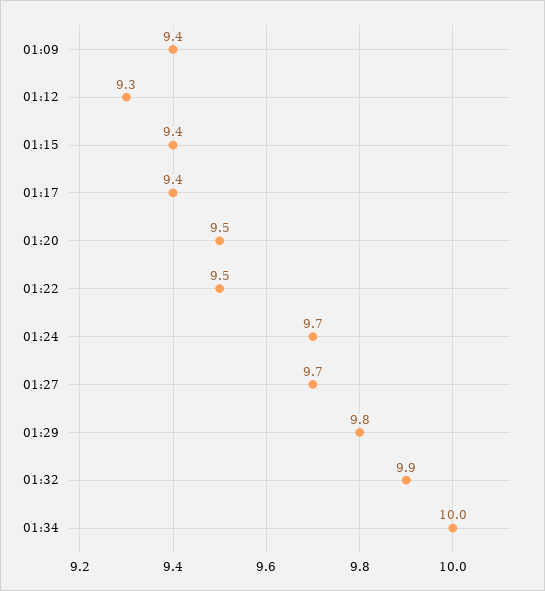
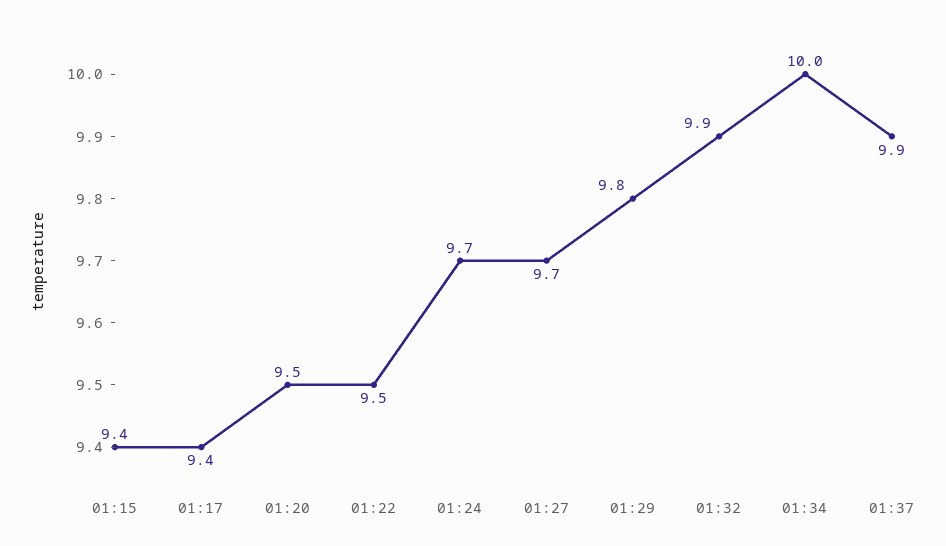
01:09: 9.4 -> none
01:12: 9.3 -> none
01:37: none -> 9.9

